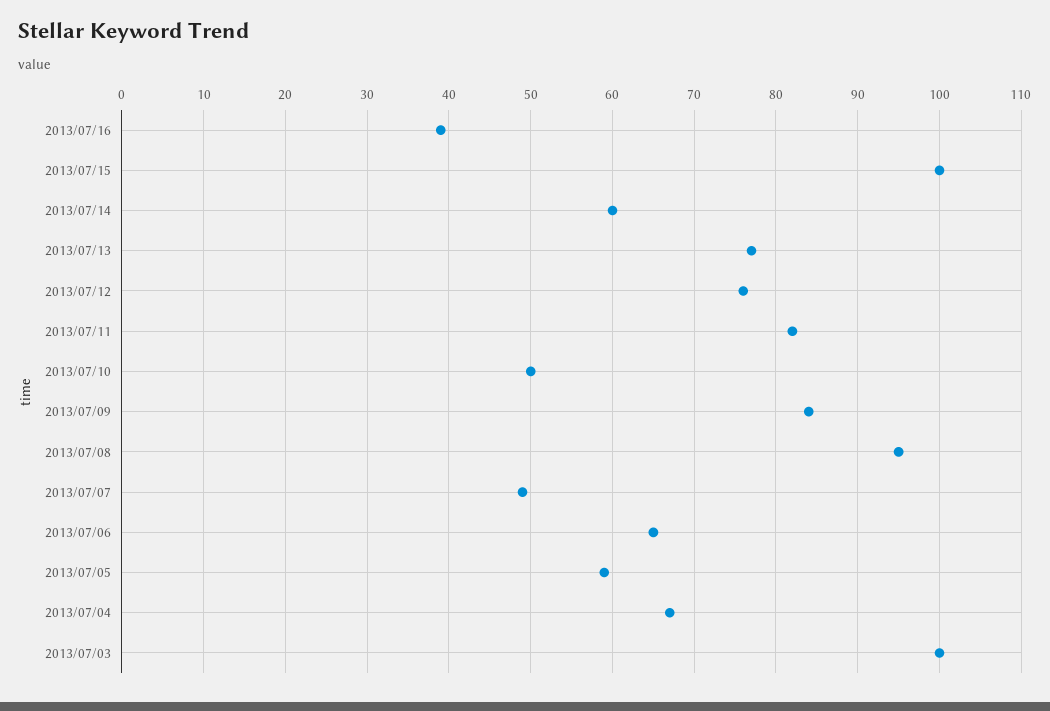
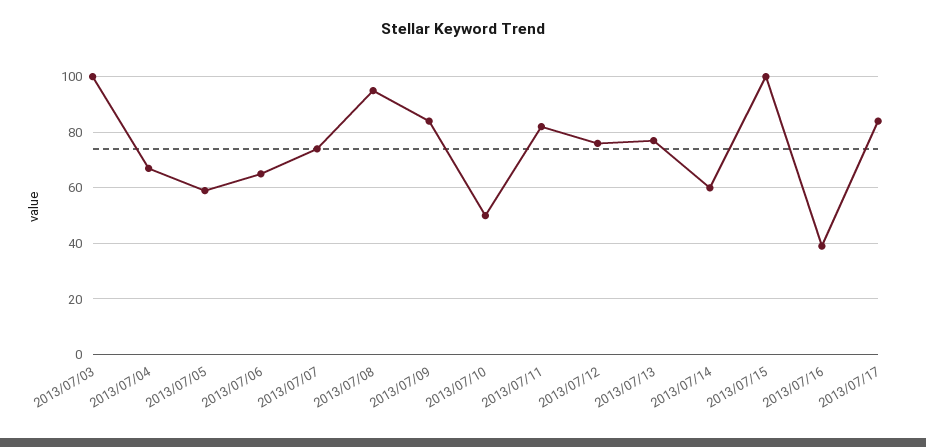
2013/07/07: 49 -> 75
2013/07/17: none -> 85

